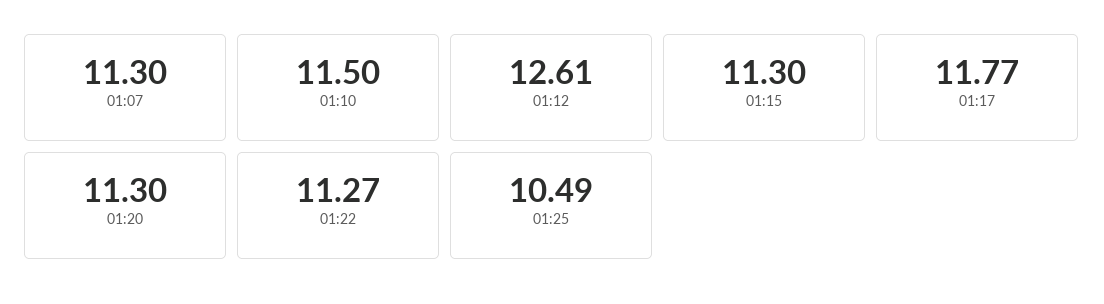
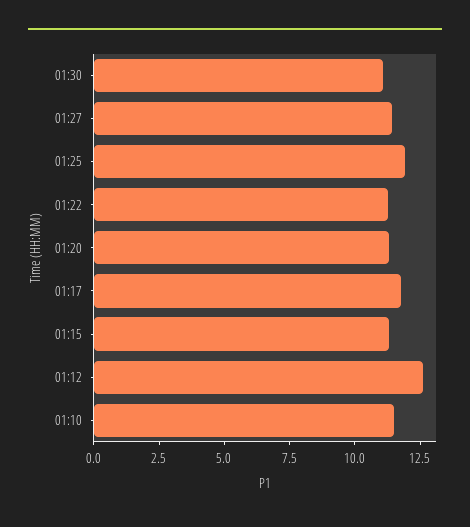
01:07: 11.3 -> none
01:25: 10.49 -> 12
01:30: none -> 11
01:27: none -> 11.5

